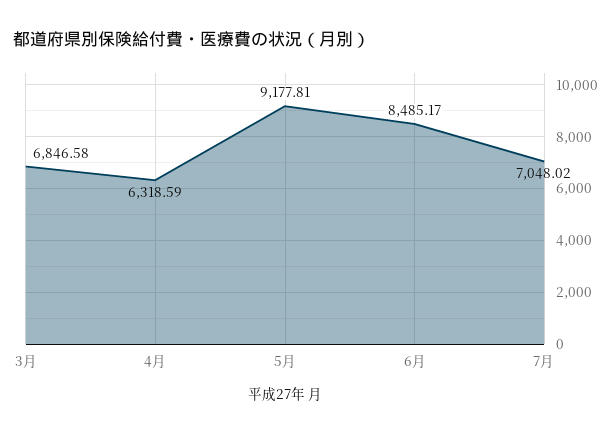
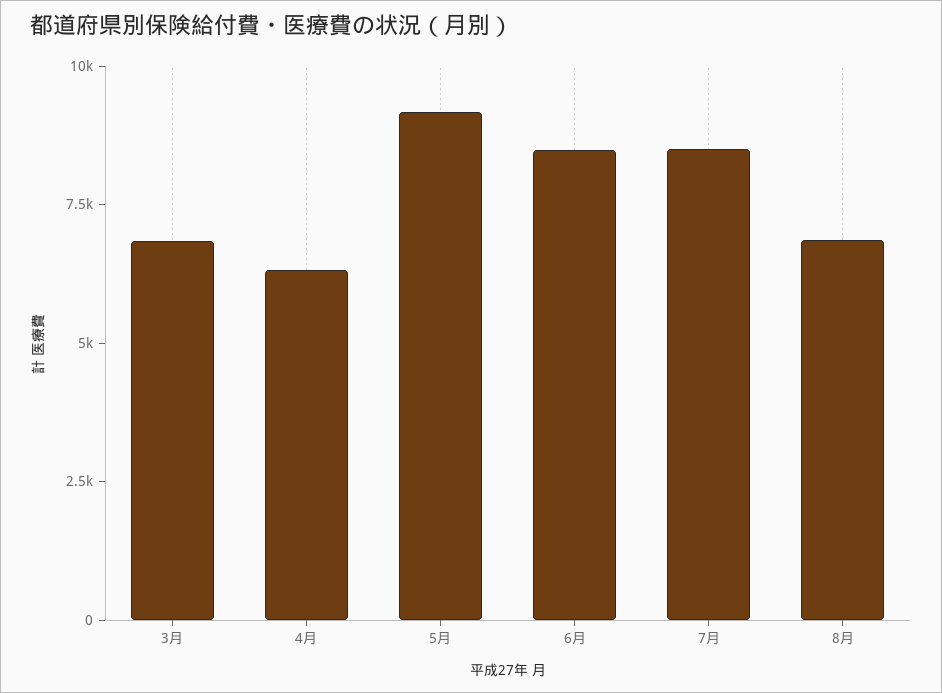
7月: 7048.02 -> 8500
8月: none -> 7000

